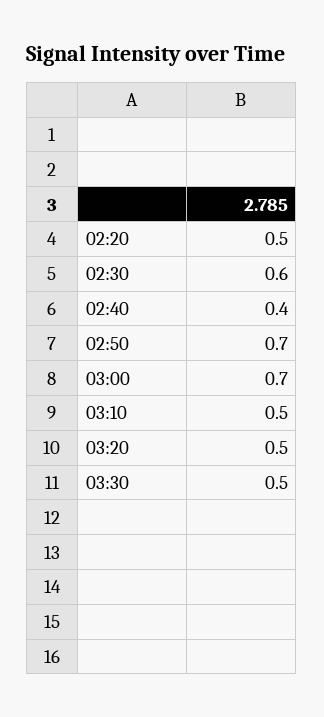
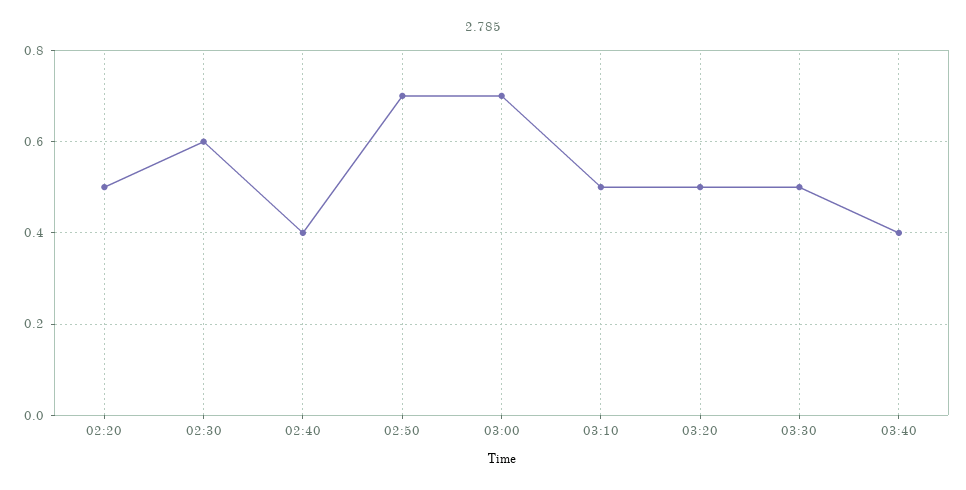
03:40: none -> 0.4

